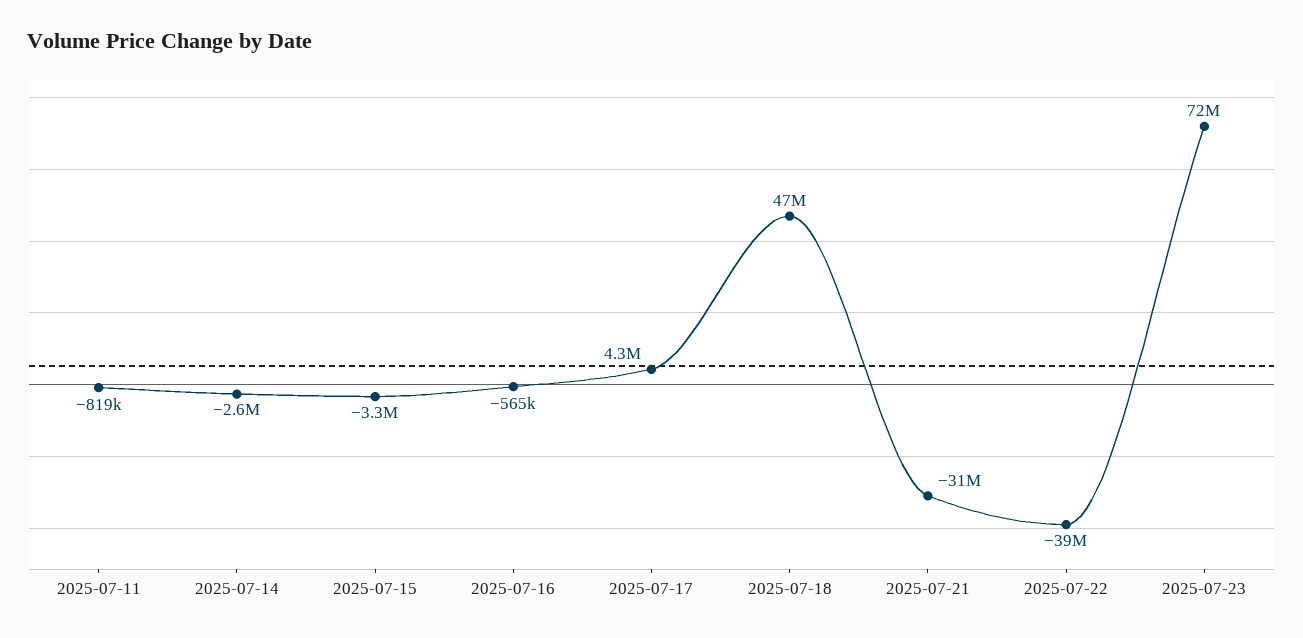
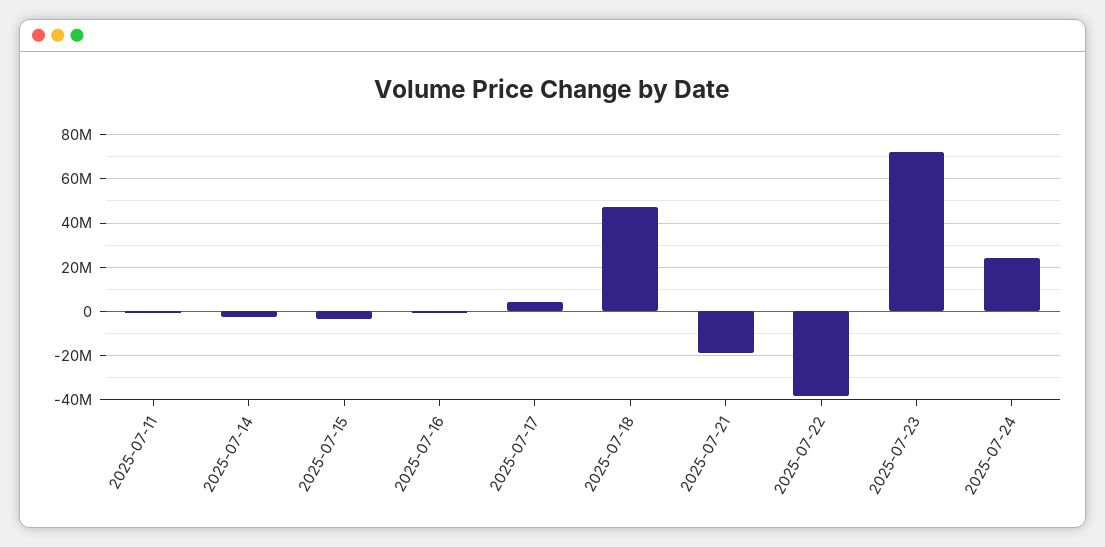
2025-07-21: -31000000 -> -20000000
2025-07-24: none -> 25000000

